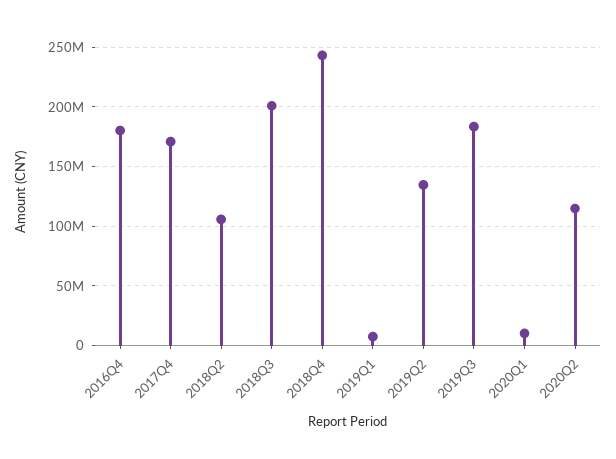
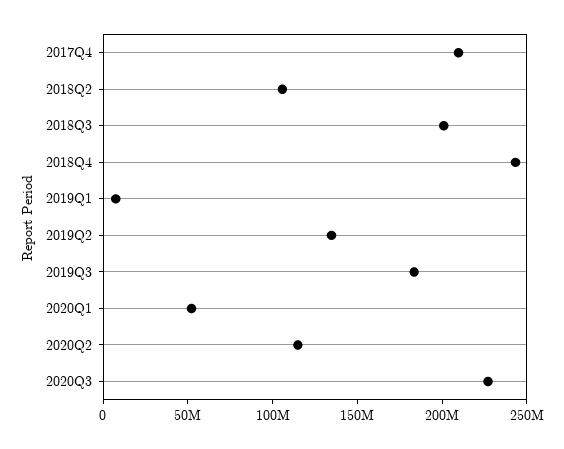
2016Q4: 180000000 -> none
2017Q4: 170000000 -> 210000000
2020Q1: 10000000 -> 50000000
2020Q3: none -> 230000000

